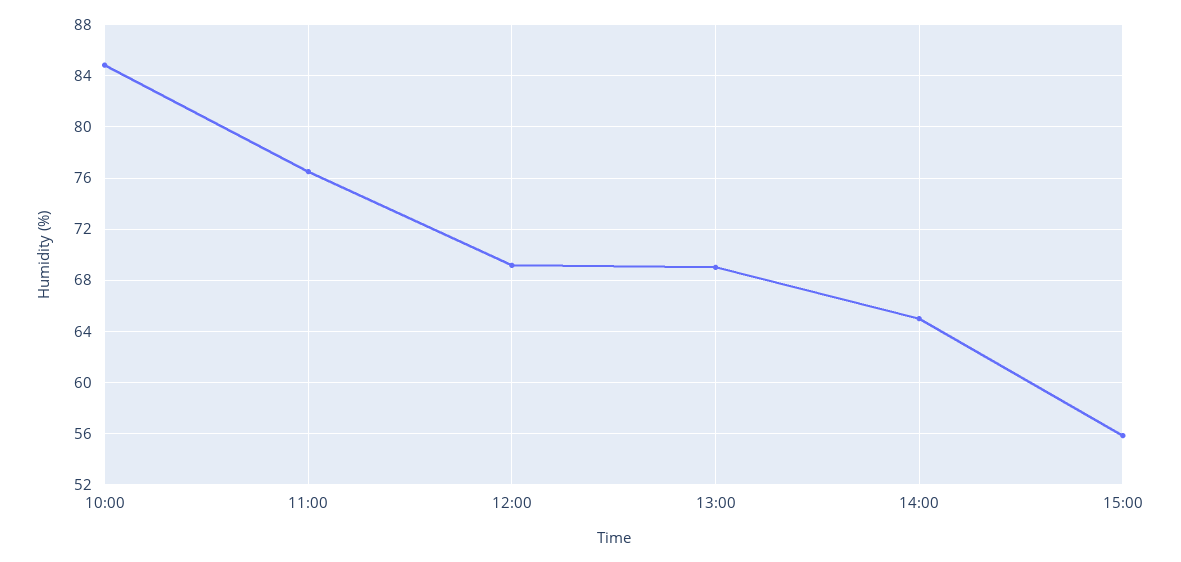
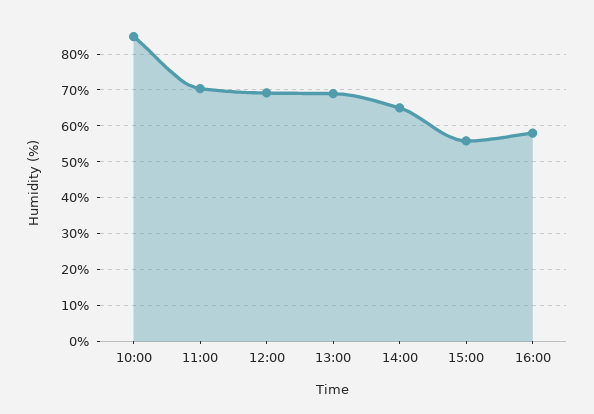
11:00: 76.5 -> 70
16:00: none -> 58

